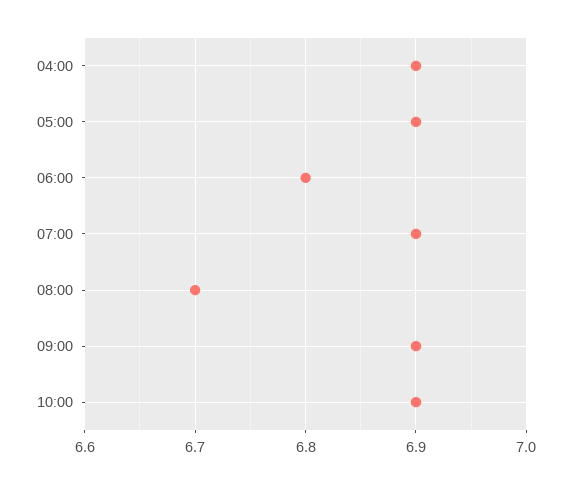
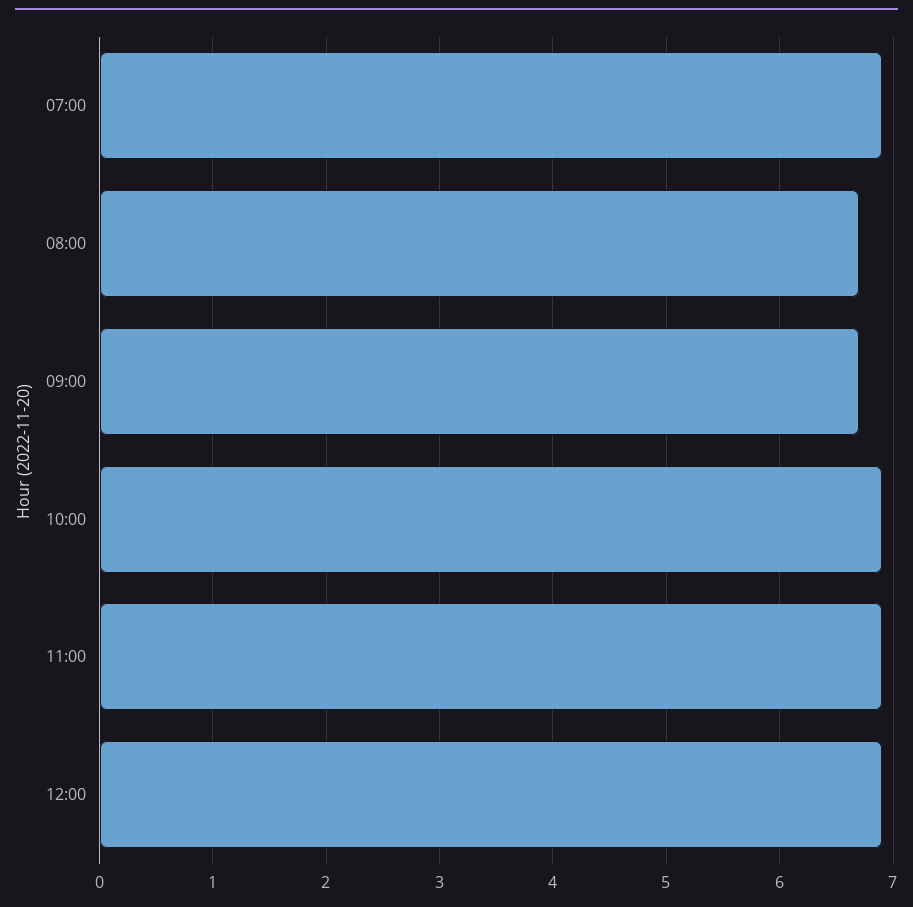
04:00: 6.9 -> none
05:00: 6.9 -> none
06:00: 6.8 -> none
09:00: 6.9 -> 6.7
11:00: none -> 6.9
12:00: none -> 6.9

